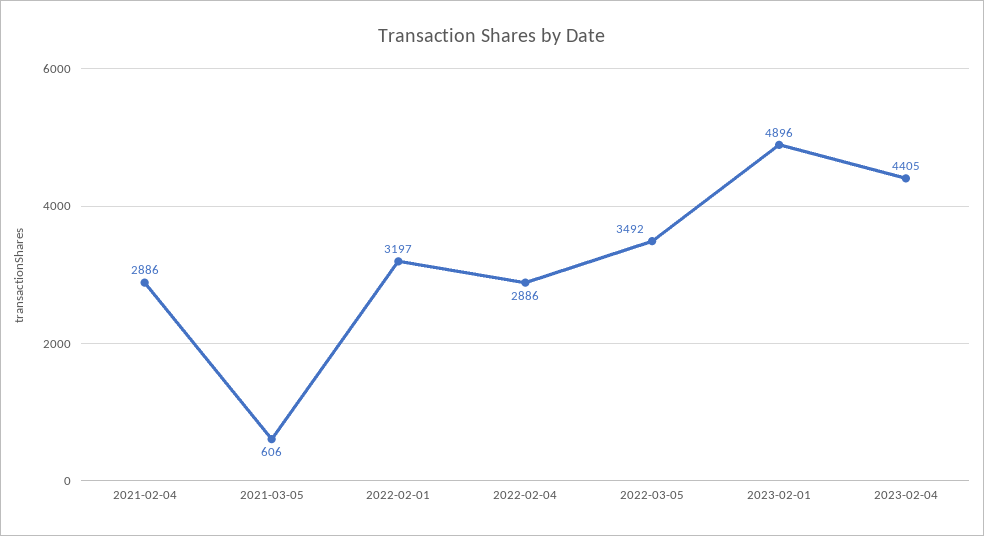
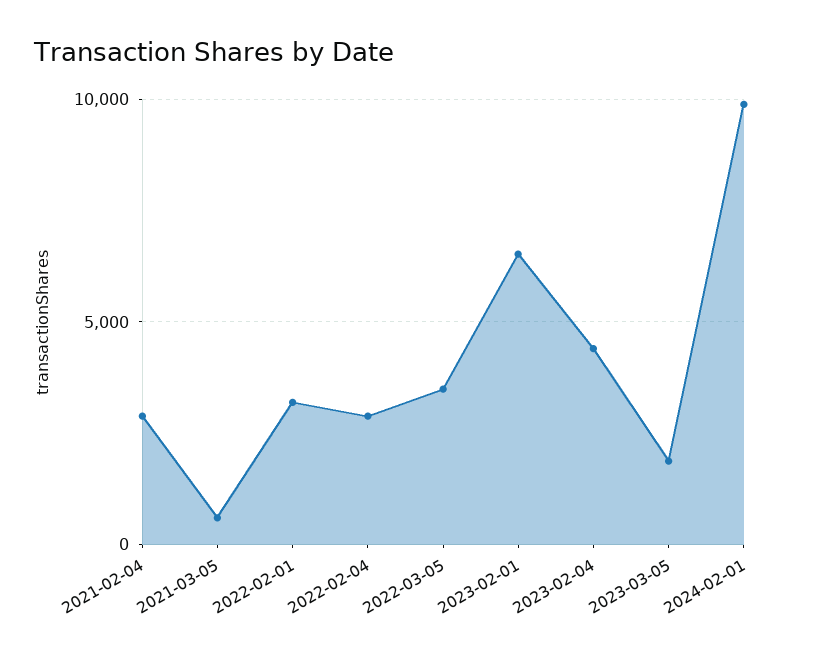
2023-02-01: 4896 -> 6500
2023-03-05: none -> 2000
2024-02-01: none -> 10000

